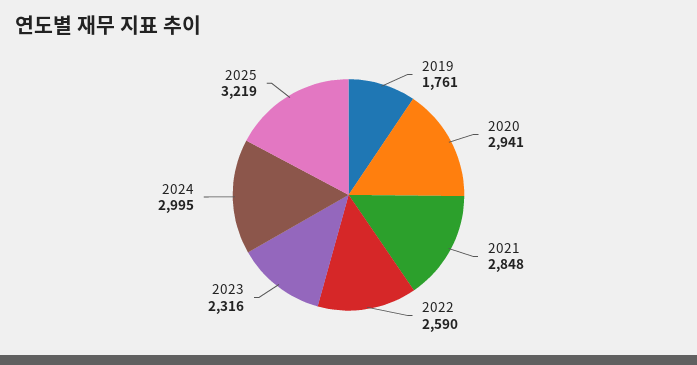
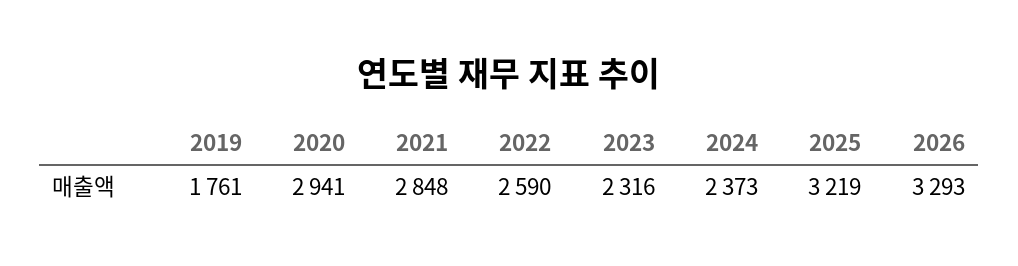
2024: 2995 -> 2373
2026: none -> 3293

